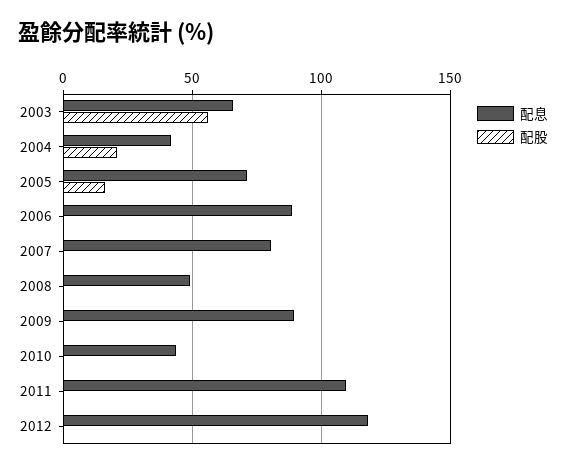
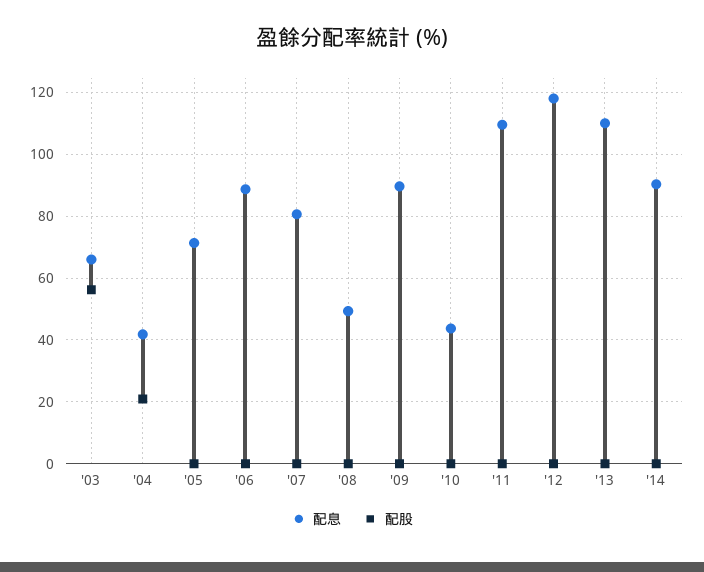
配股, 2005: 15 -> 0
配息, '13: none -> 110
配股, '13: none -> 0
配息, '14: none -> 90
配股, '14: none -> 0

